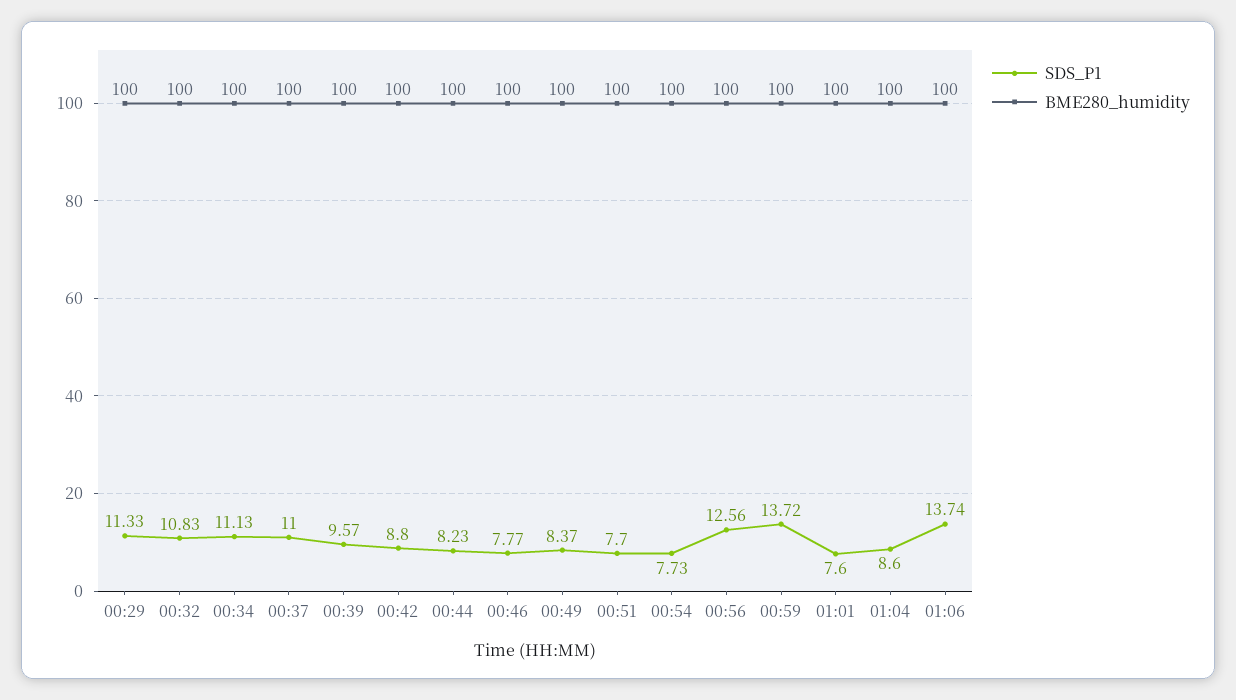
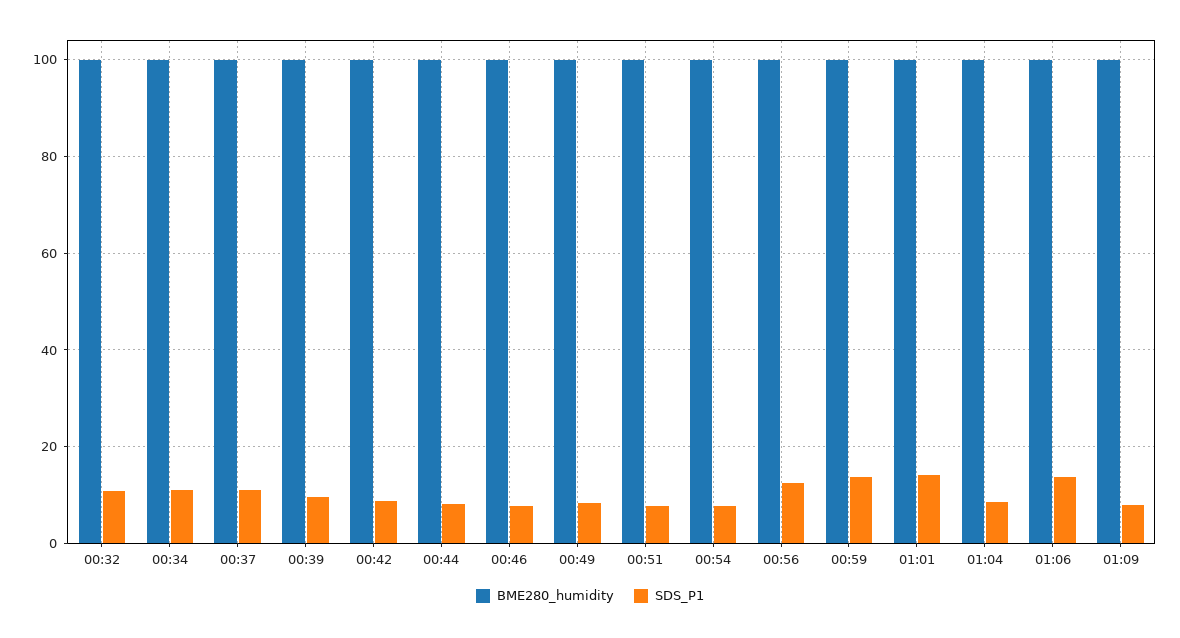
SDS_P1, 00:29: 11.33 -> none
BME280_humidity, 00:29: 100 -> none
SDS_P1, 01:01: 7.6 -> 14
BME280_humidity, 01:09: none -> 100
SDS_P1, 01:09: none -> 8

